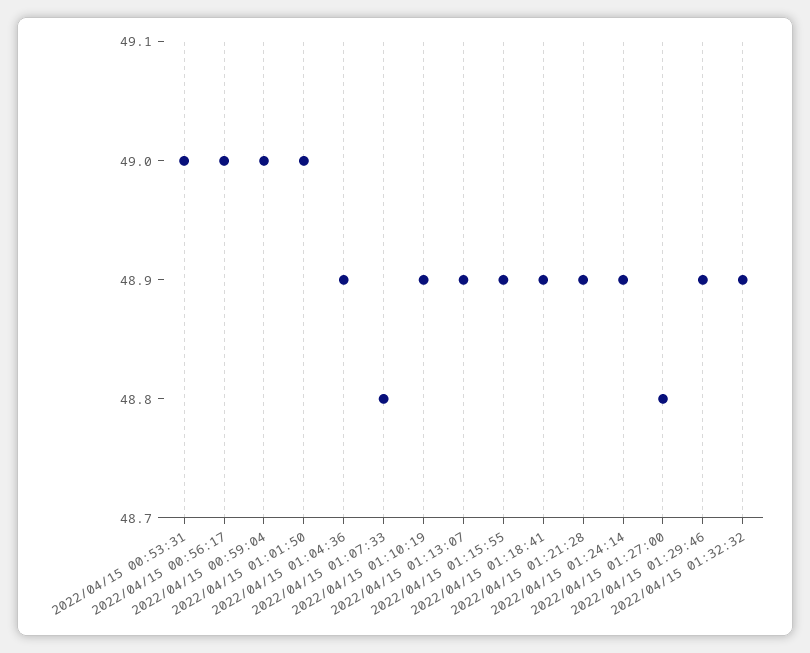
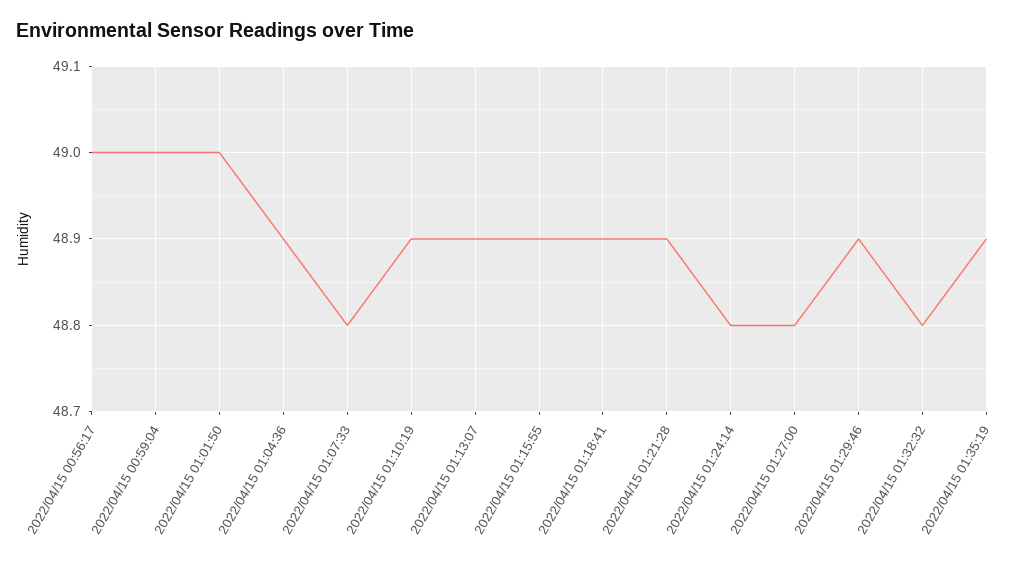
2022/04/15 00:53:31: 49 -> none
2022/04/15 01:24:14: 48.9 -> 48.8
2022/04/15 01:32:32: 48.9 -> 48.8
2022/04/15 01:35:19: none -> 48.9

